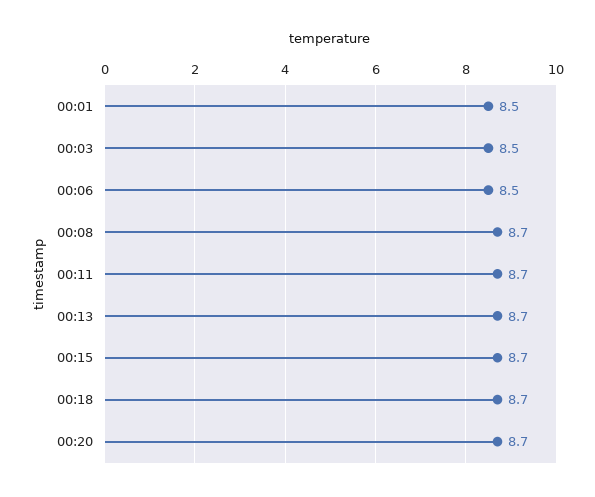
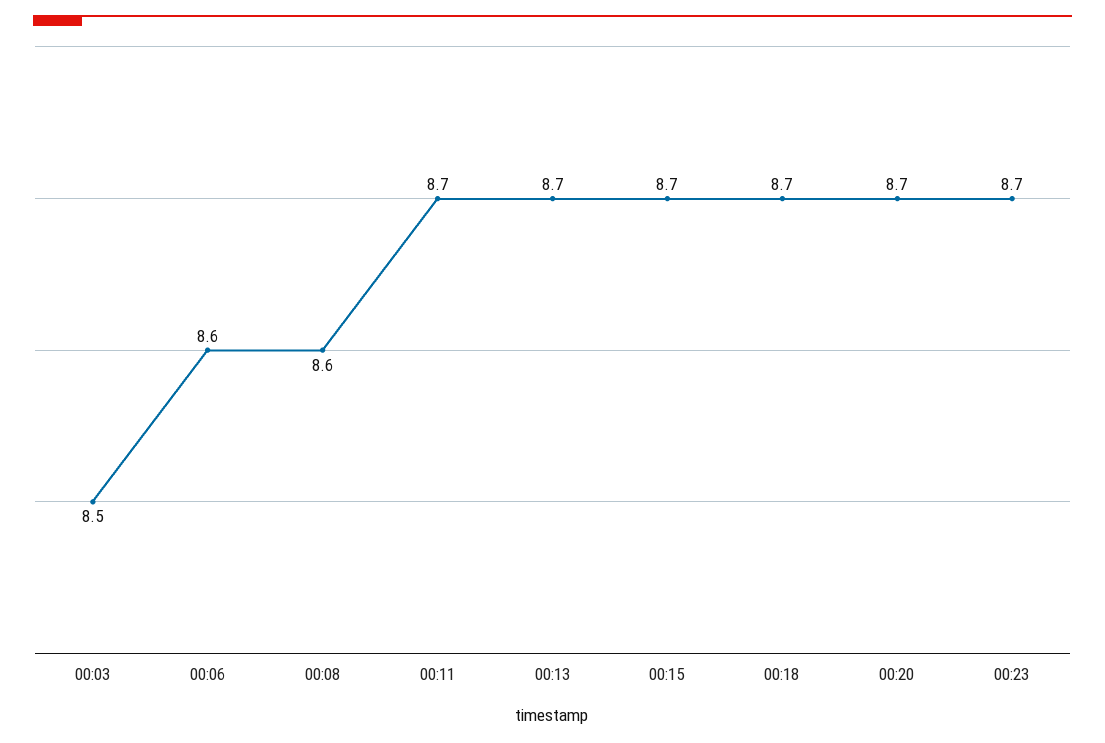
00:01: 8.5 -> none
00:06: 8.5 -> 8.6
00:08: 8.7 -> 8.6
00:23: none -> 8.7

